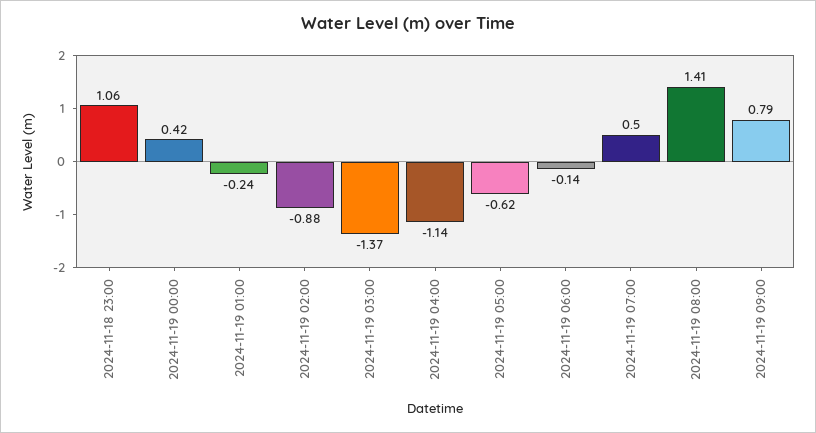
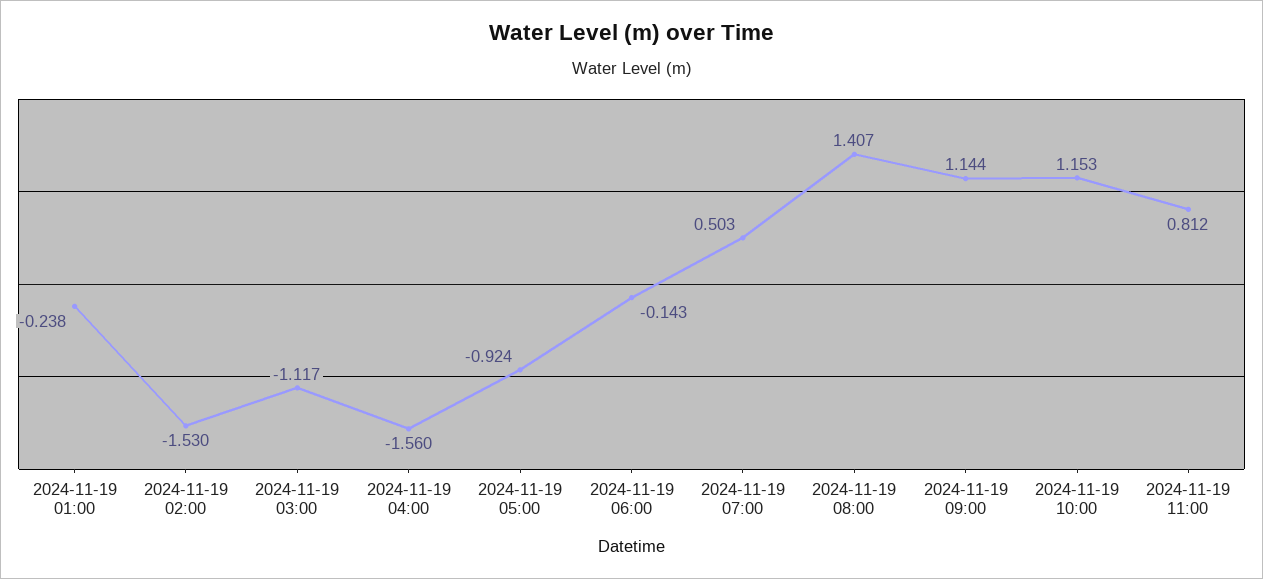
2024-11-18 23:00: 1.06 -> none
2024-11-19 00:00: 0.42 -> none
2024-11-19 02:00: -0.88 -> -1.53
2024-11-19 03:00: -1.37 -> -1.117
2024-11-19 04:00: -1.14 -> -1.56
2024-11-19 05:00: -0.62 -> -0.924
2024-11-19 09:00: 0.79 -> 1.144
2024-11-19 10:00: none -> 1.153
2024-11-19 11:00: none -> 0.812

